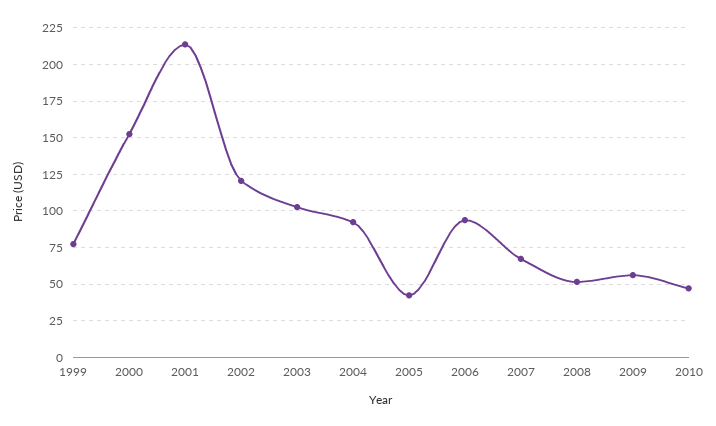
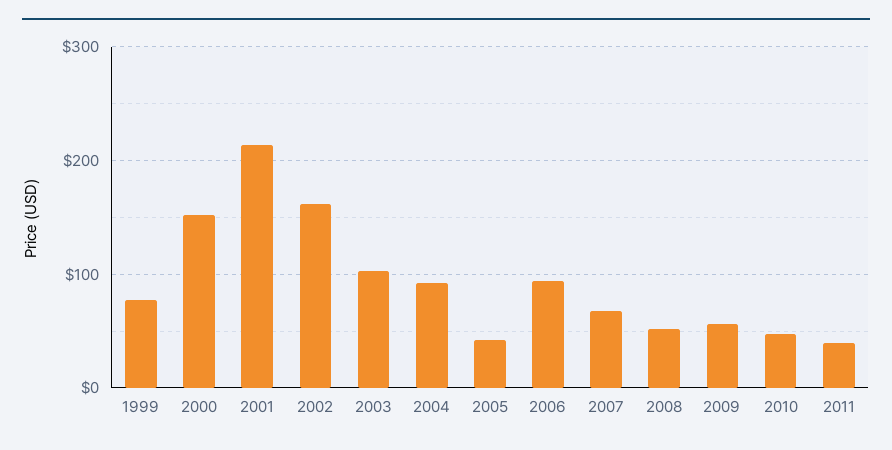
2002: 120 -> 160
2011: none -> 40

